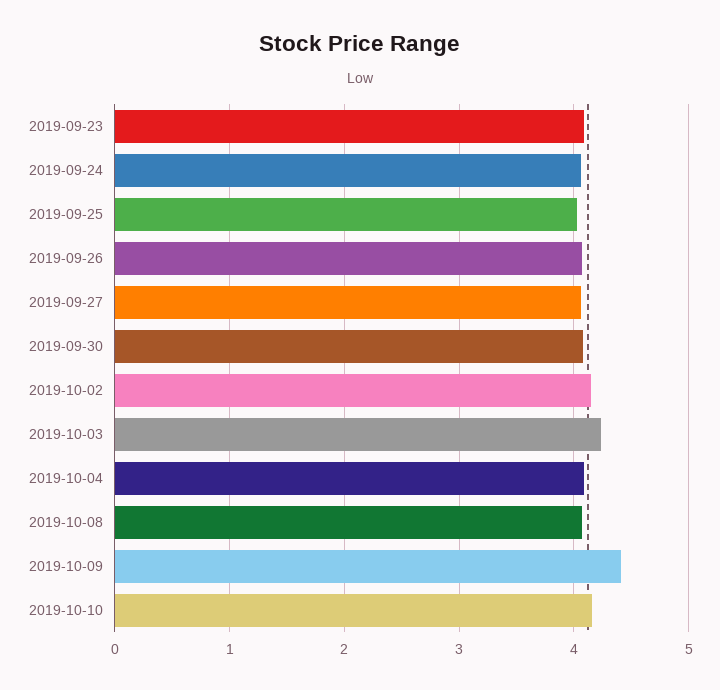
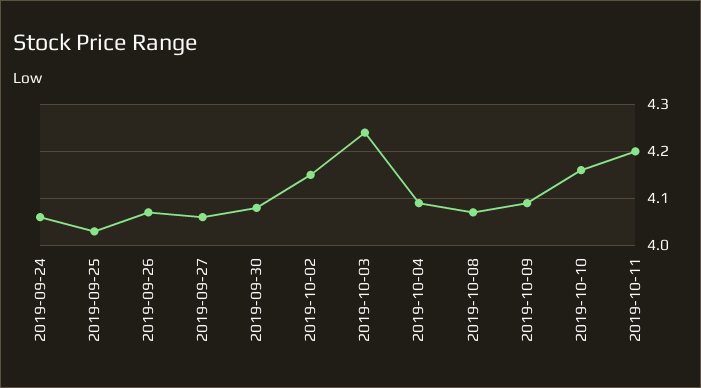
2019-09-23: 4.1 -> none
2019-10-09: 4.4 -> 4.1
2019-10-11: none -> 4.2

